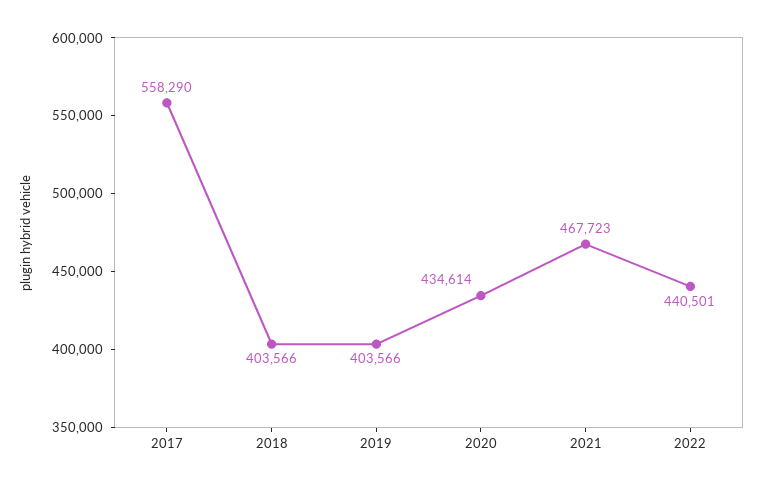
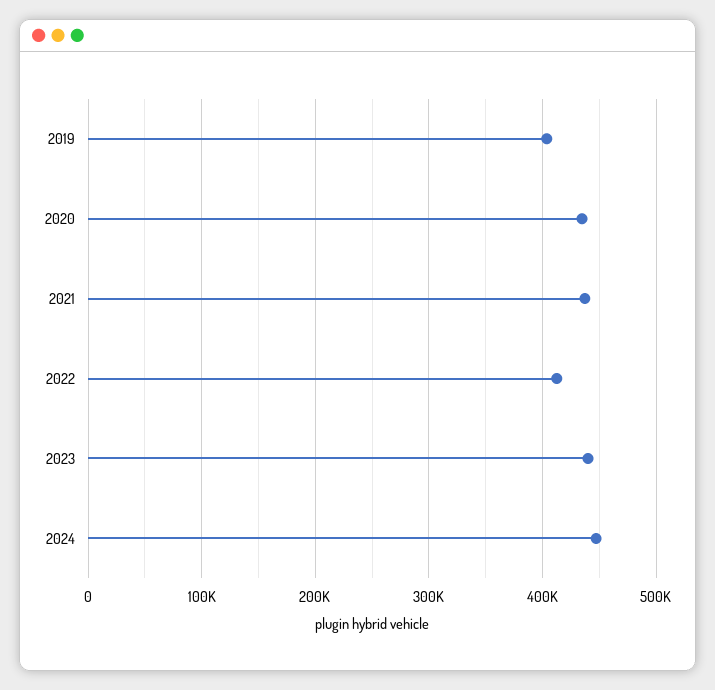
2017: 558290 -> none
2018: 403566 -> none
2021: 467723 -> 440000
2022: 440501 -> 410000
2023: none -> 440000
2024: none -> 450000

